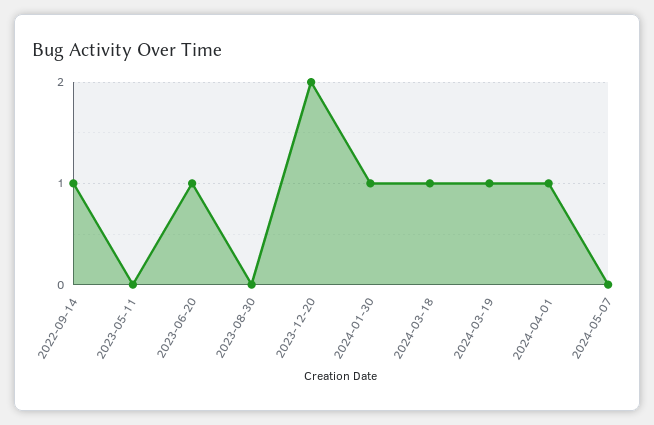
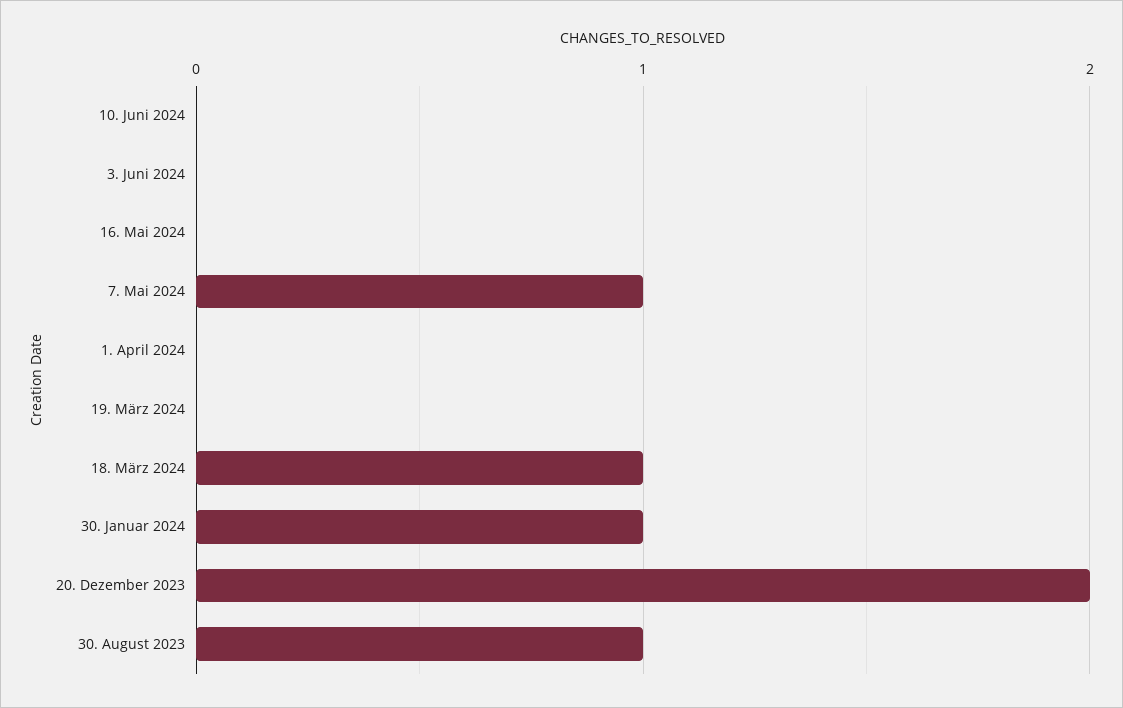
2022-09-14: 1 -> none
2023-05-11: 0 -> none
2023-06-20: 1 -> none
2023-08-30: 0 -> 1
2024-03-19: 1 -> 0
2024-04-01: 1 -> 0
2024-05-07: 0 -> 1
10. Juni 2024: none -> 0
3. Juni 2024: none -> 0
16. Mai 2024: none -> 0

